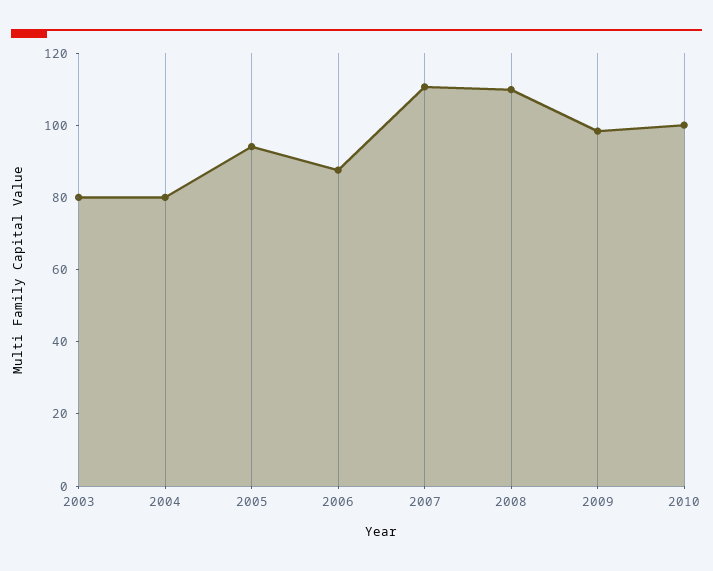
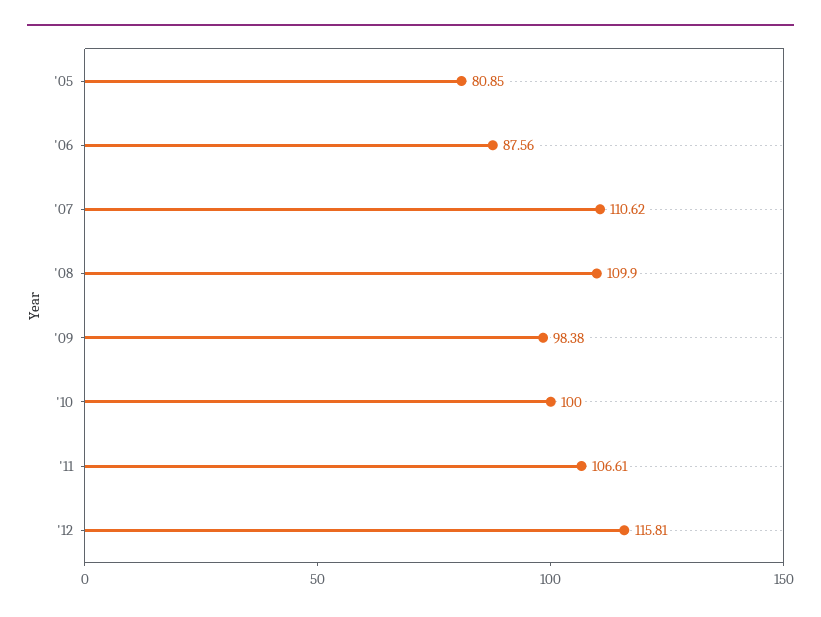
2003: 80 -> none
2004: 80 -> none
2005: 95 -> 80.85
'11: none -> 106.61
'12: none -> 115.81

